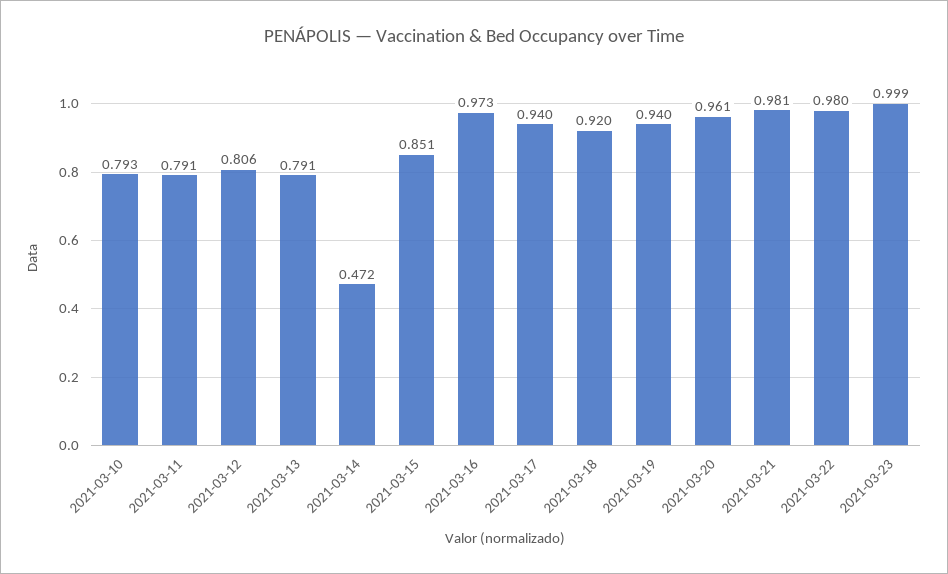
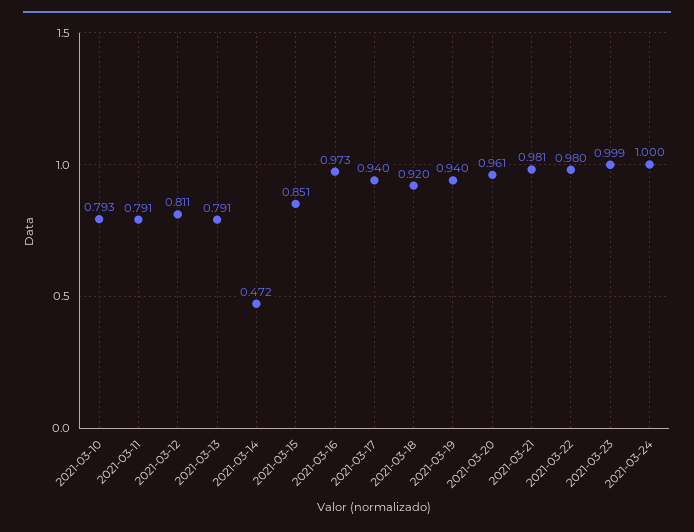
2021-03-12: 0.806 -> 0.811
2021-03-24: none -> 1

